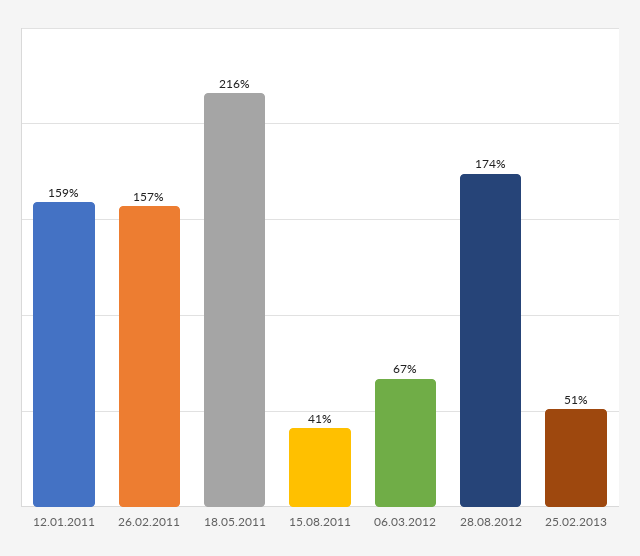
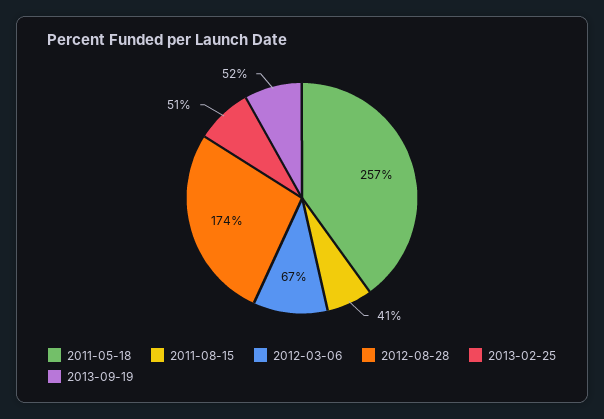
12.01.2011: 159 -> none
26.02.2011: 157 -> none
18.05.2011: 216 -> 257
2013-09-19: none -> 52

